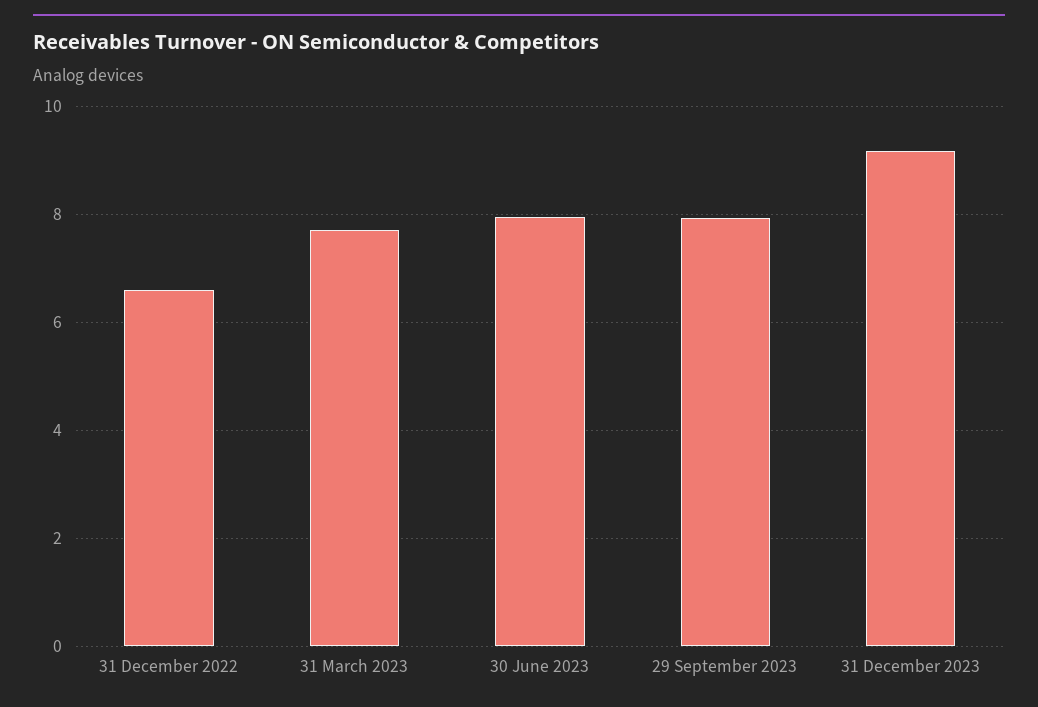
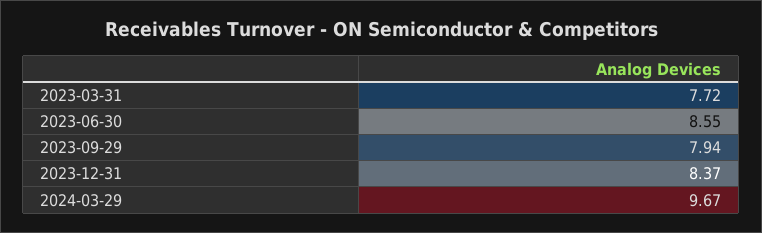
31 December 2022: 6.6 -> none
30 June 2023: 8 -> 8.55
31 December 2023: 9.2 -> 8.37
2024-03-29: none -> 9.67

